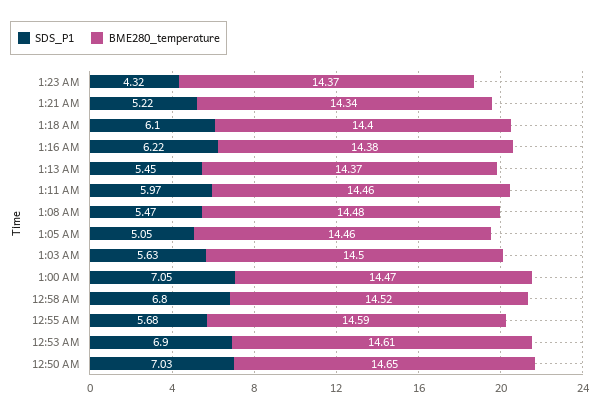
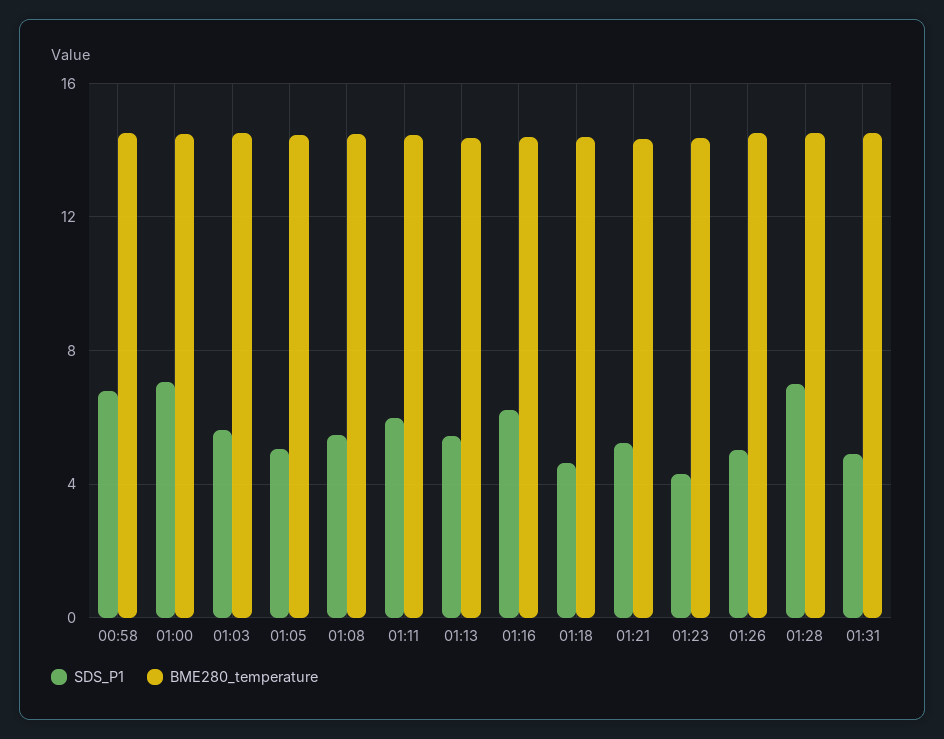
SDS_P1, 1:18 AM: 6.1 -> 4.5
SDS_P1, 12:55 AM: 5.68 -> none
BME280_temperature, 12:55 AM: 14.59 -> none
SDS_P1, 12:53 AM: 6.9 -> none
BME280_temperature, 12:53 AM: 14.61 -> none
SDS_P1, 12:50 AM: 7.03 -> none
BME280_temperature, 12:50 AM: 14.65 -> none
SDS_P1, 01:26: none -> 5
BME280_temperature, 01:26: none -> 14.5
SDS_P1, 01:28: none -> 7
BME280_temperature, 01:28: none -> 14.5
SDS_P1, 01:31: none -> 5
BME280_temperature, 01:31: none -> 14.5

